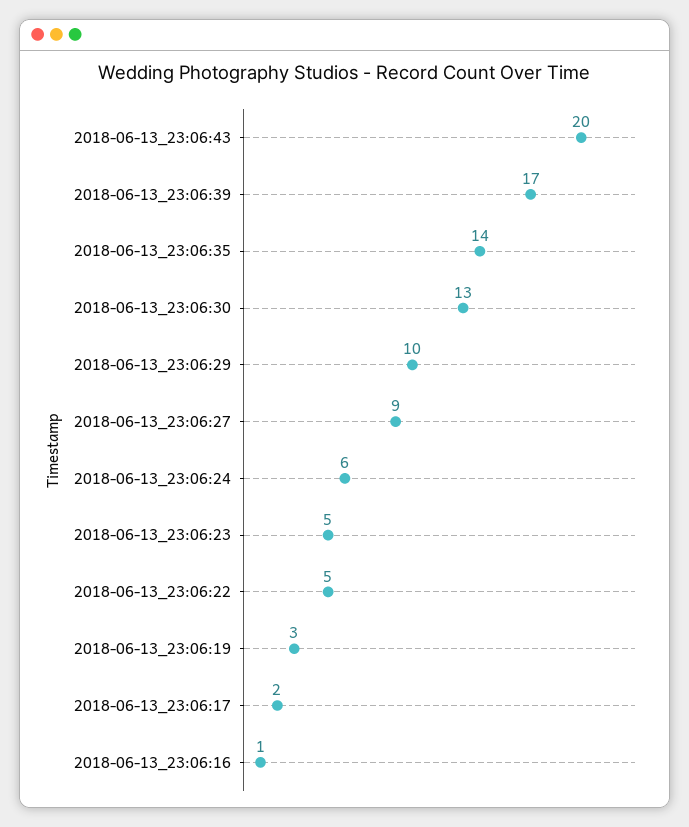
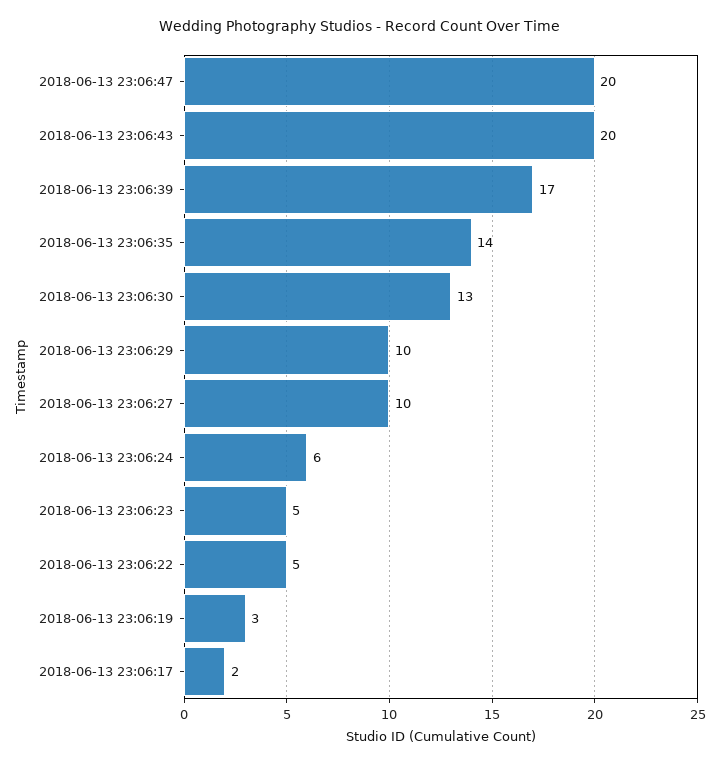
2018-06-13_23:06:27: 9 -> 10
2018-06-13_23:06:16: 1 -> none
2018-06-13 23:06:47: none -> 20

